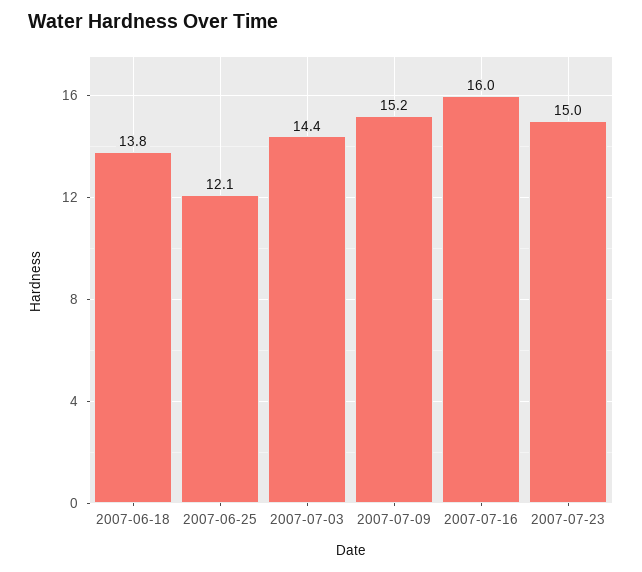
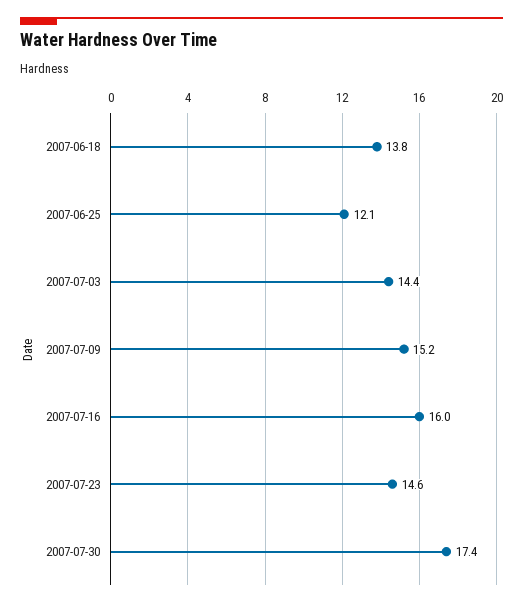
2007-07-23: 15 -> 14.6
2007-07-30: none -> 17.4

